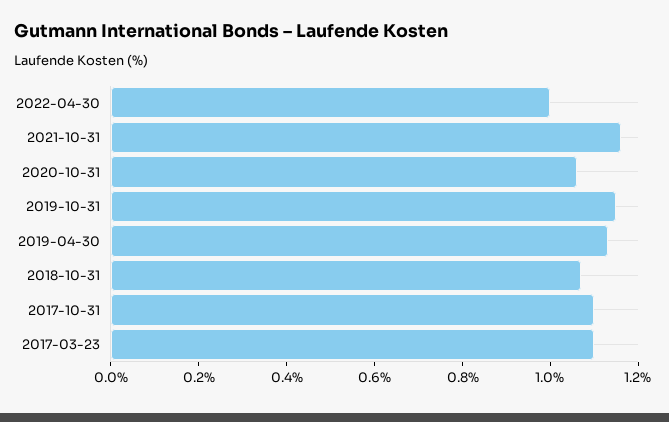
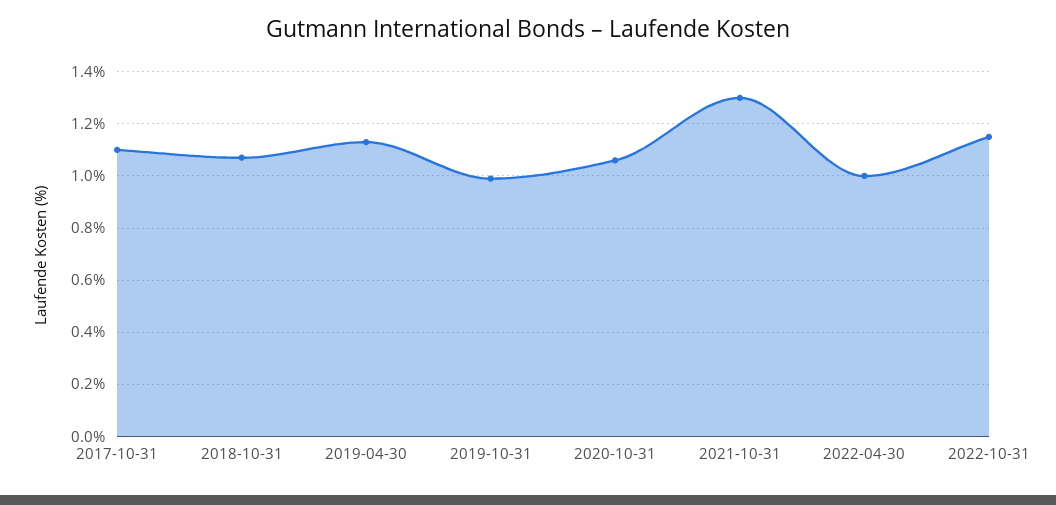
2021-10-31: 1.15 -> 1.3
2019-10-31: 1.15 -> 1
2017-03-23: 1.1 -> none
2022-10-31: none -> 1.15

